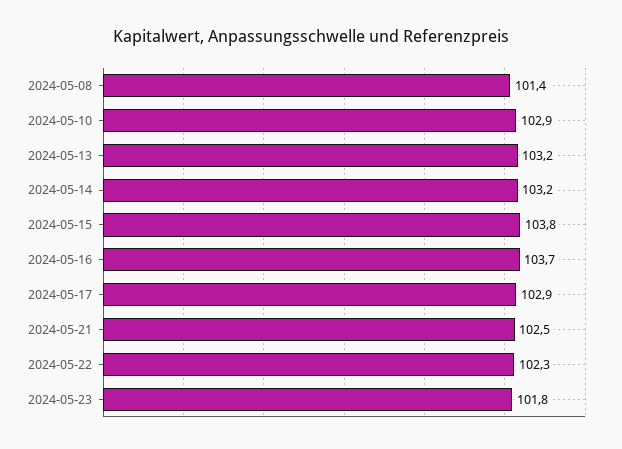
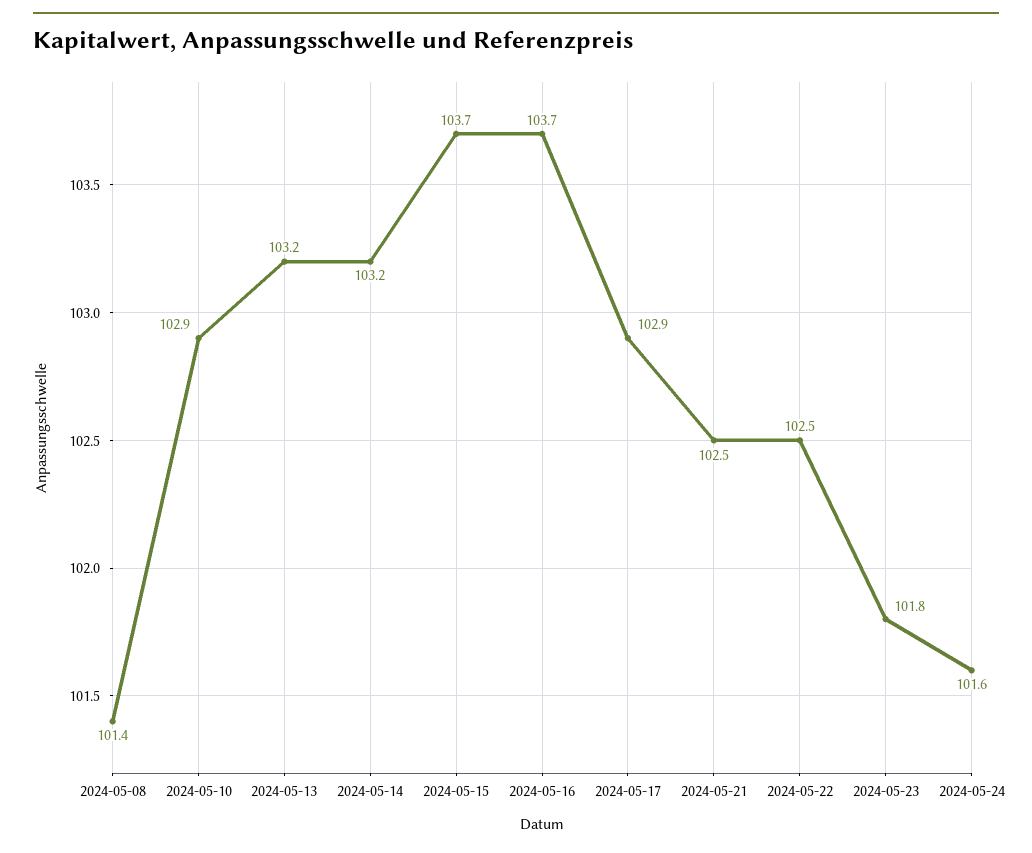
2024-05-15: 103.8 -> 103.7
2024-05-22: 102.3 -> 102.5
2024-05-24: none -> 101.6

